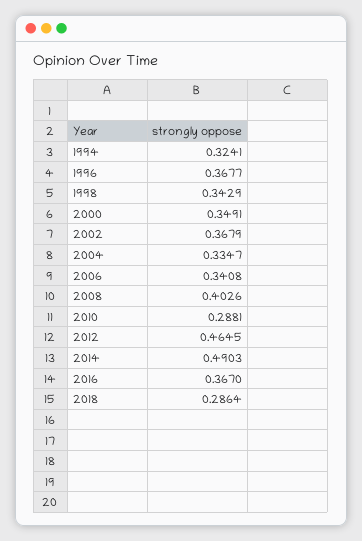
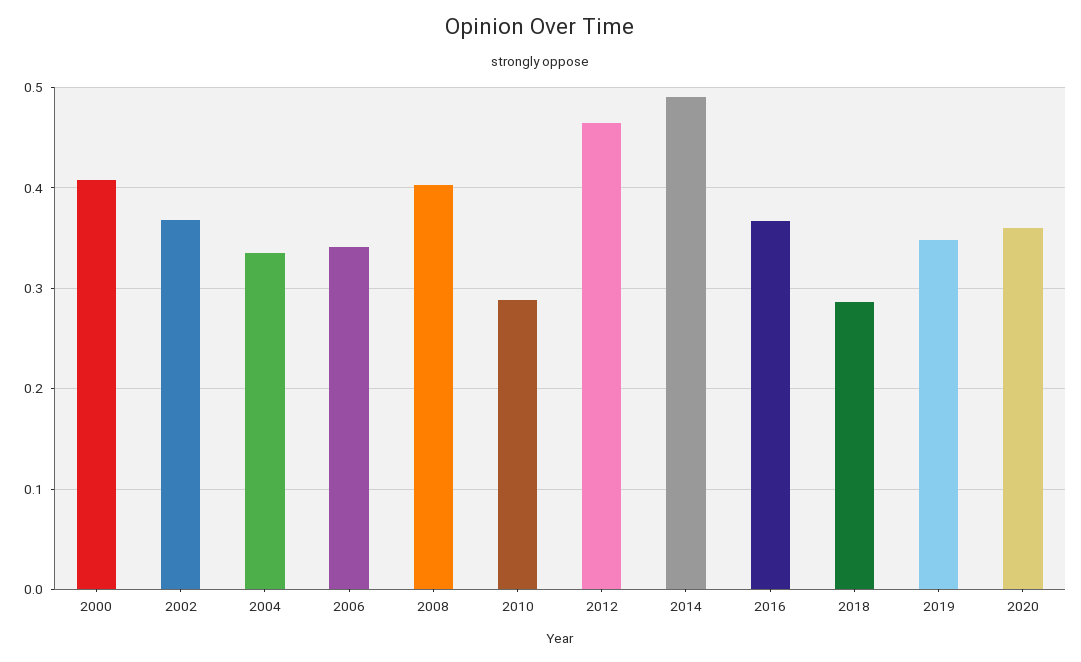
1994: 0.3241 -> none
1996: 0.3677 -> none
1998: 0.3429 -> none
2000: 0.3491 -> 0.41
2019: none -> 0.35
2020: none -> 0.36

